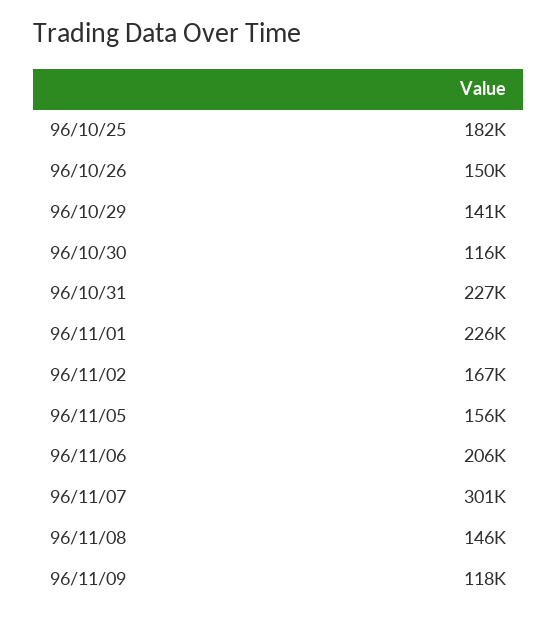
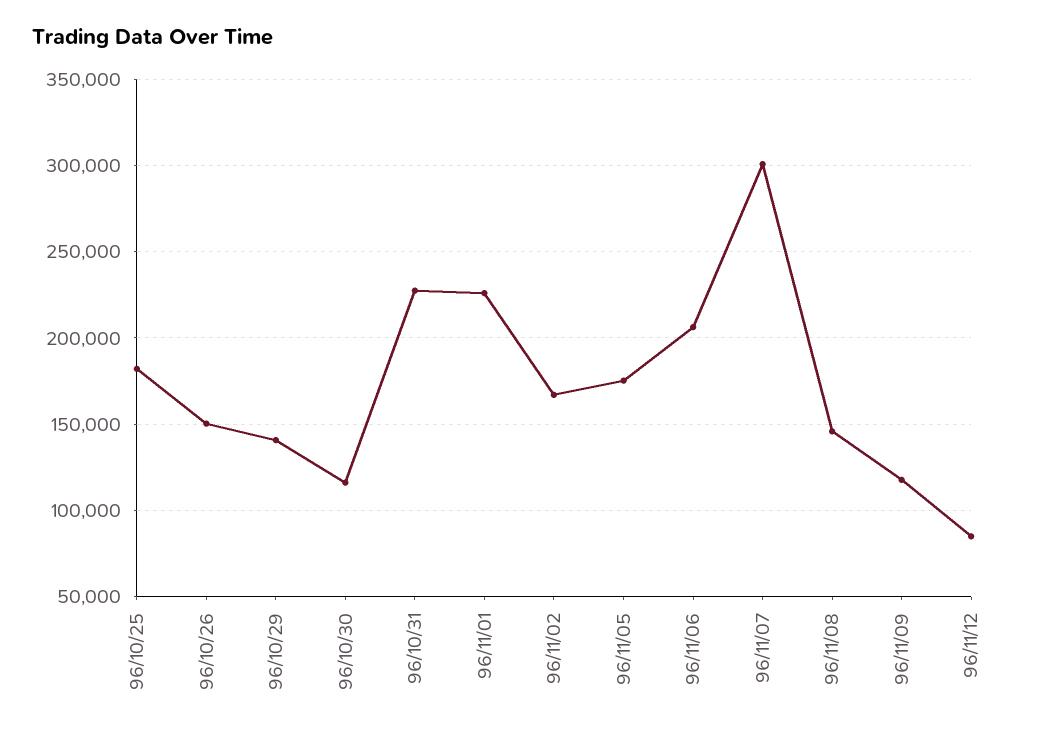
96/11/05: 156000 -> 175000
96/11/12: none -> 85000

